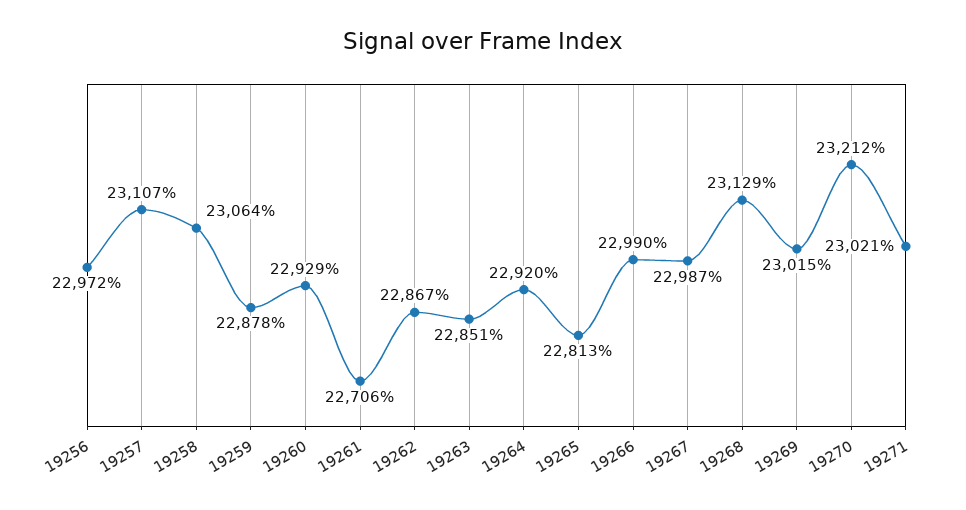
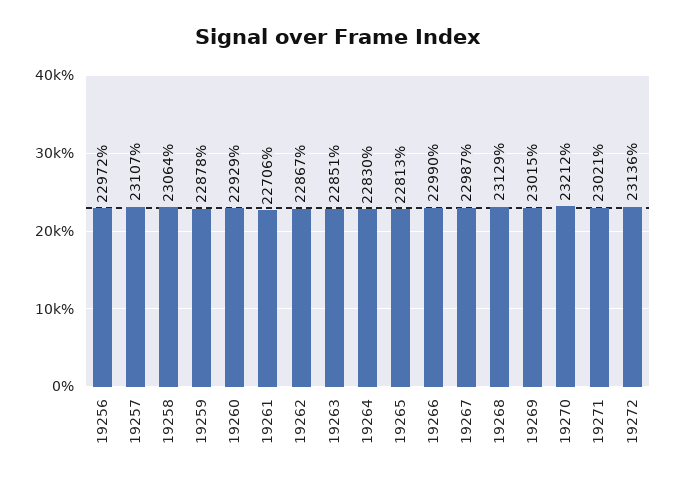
19264: 22920 -> 22830
19272: none -> 23136

